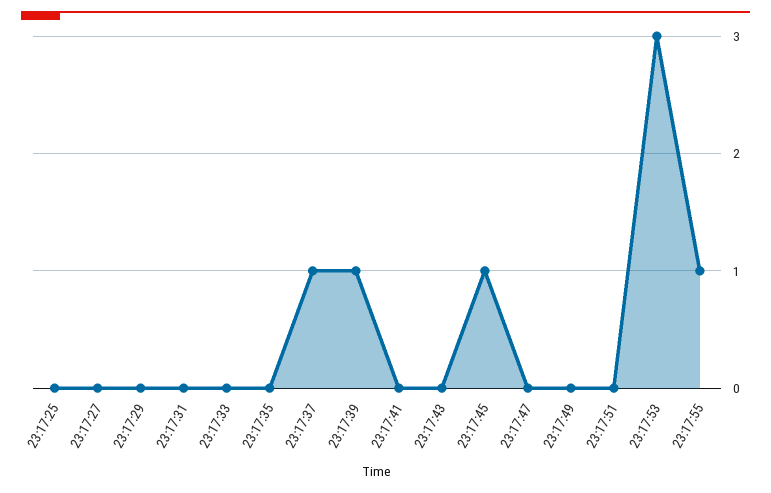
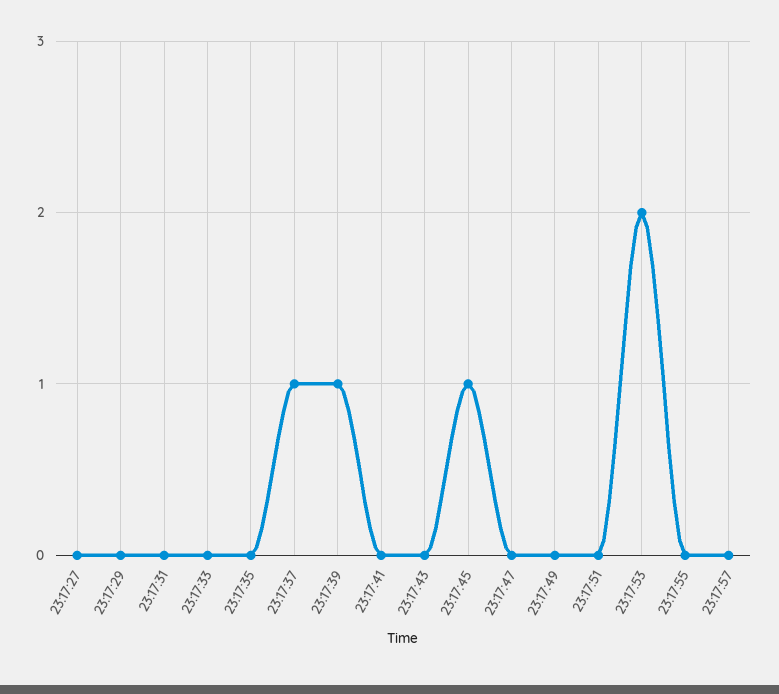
23:17:25: 0 -> none
23:17:53: 3 -> 2
23:17:55: 1 -> 0
23:17:57: none -> 0

